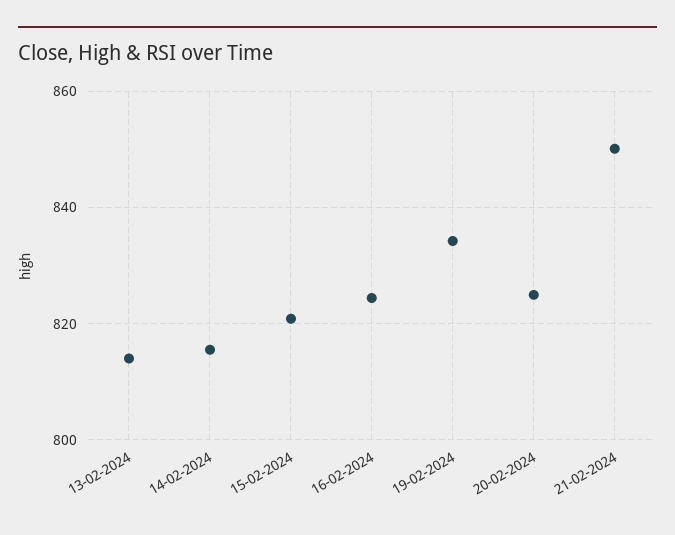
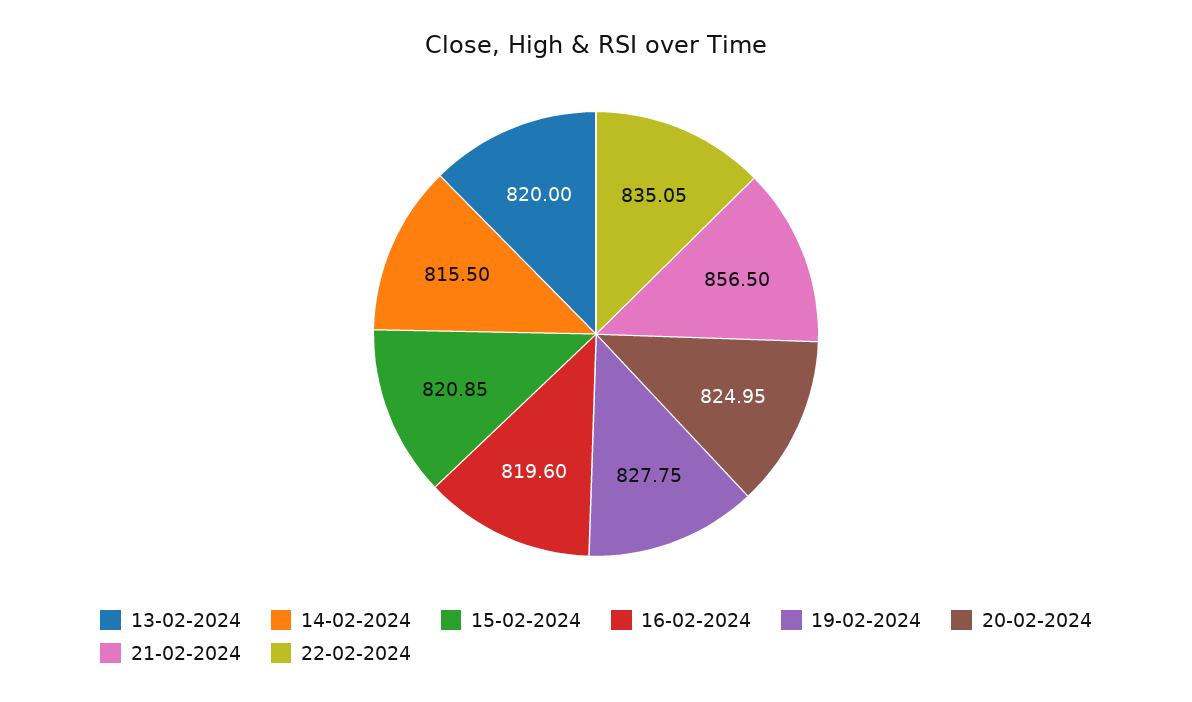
13-02-2024: 814 -> 820
16-02-2024: 824 -> 819.6
19-02-2024: 834 -> 827.75
21-02-2024: 850 -> 856.5
22-02-2024: none -> 835.05

